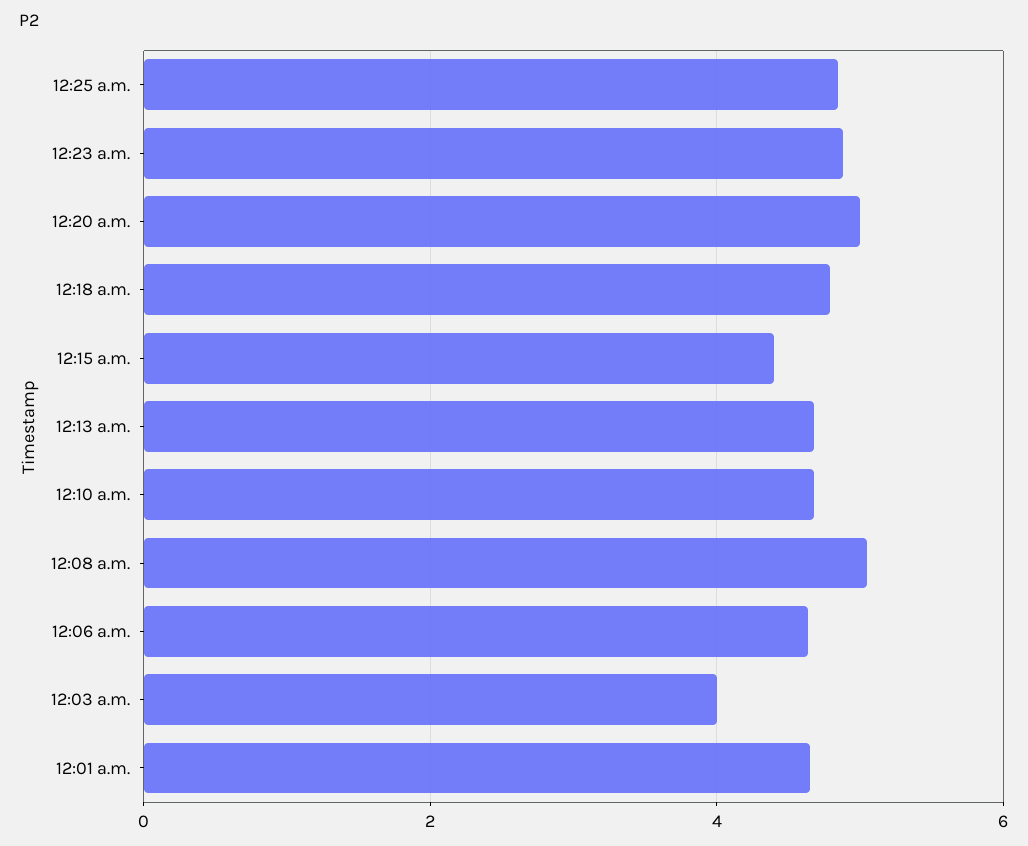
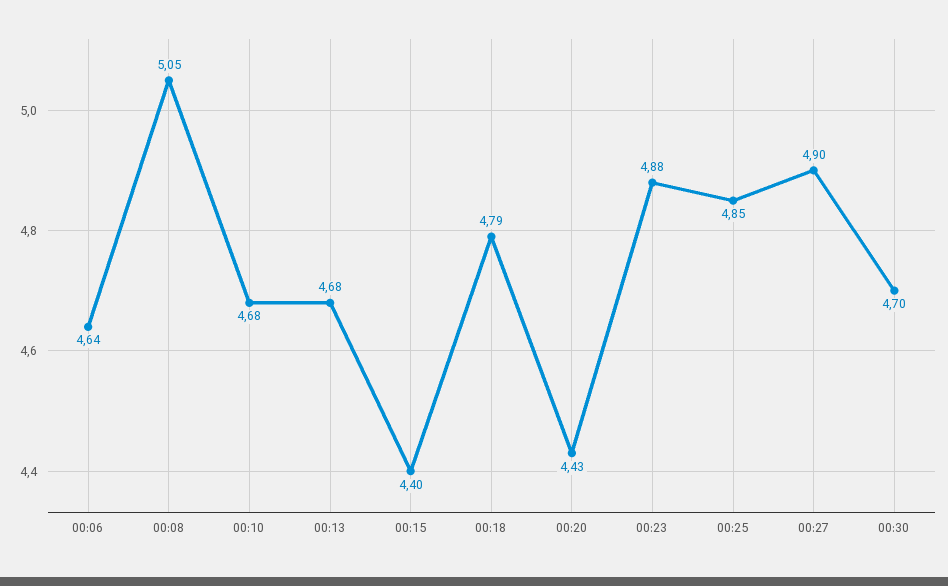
12:20 a.m.: 5 -> 4.43
12:03 a.m.: 4 -> none
12:01 a.m.: 4.6 -> none
00:27: none -> 4.9
00:30: none -> 4.7

